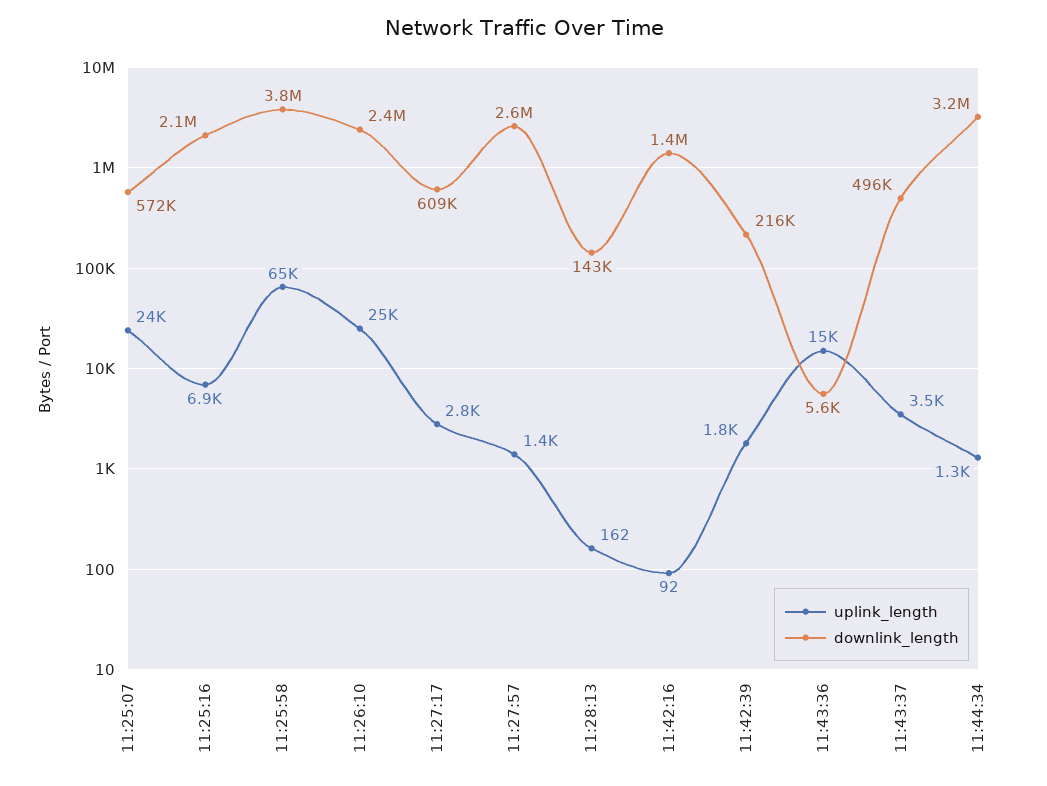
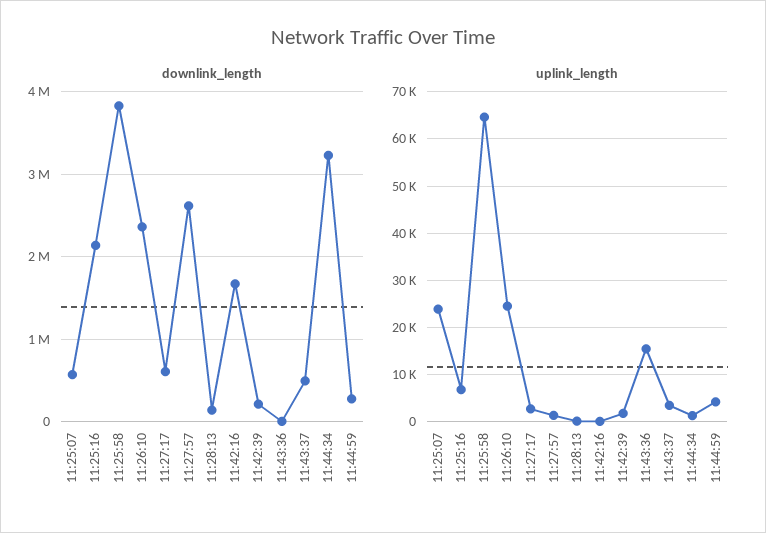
downlink_length, 11:42:16: 1400000 -> 1700000
downlink_length, 11:44:59: none -> 300000
uplink_length, 11:44:59: none -> 4000

